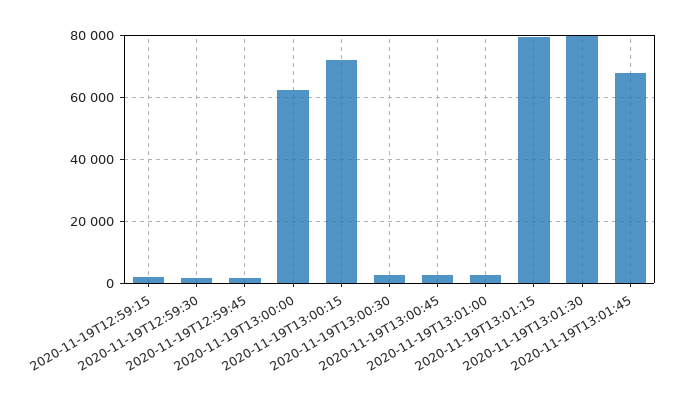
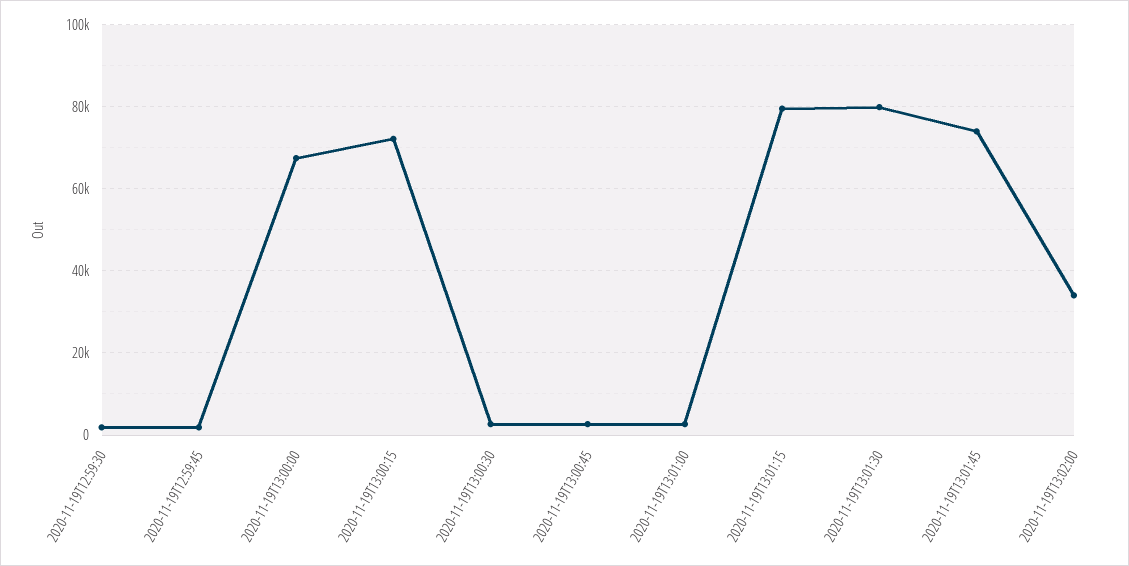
2020-11-19T12:59:15: 2000 -> none
2020-11-19T13:00:00: 62000 -> 68000
2020-11-19T13:01:45: 68000 -> 74000
2020-11-19T13:02:00: none -> 34000

